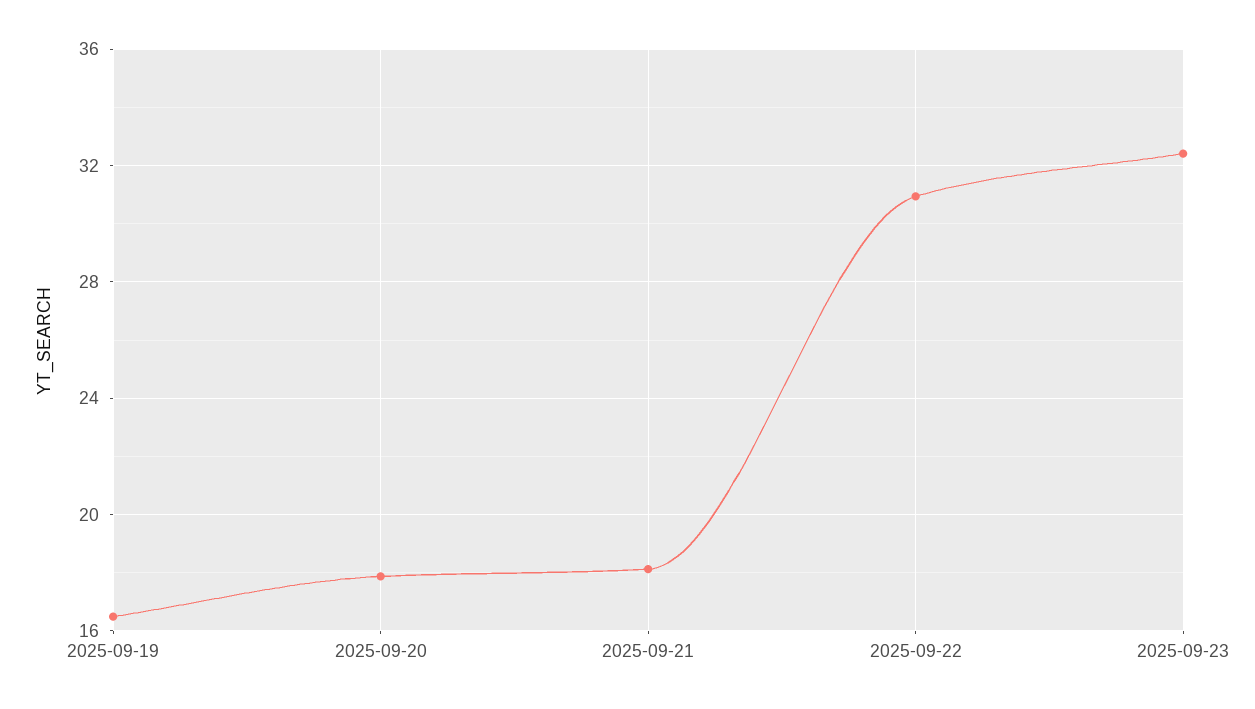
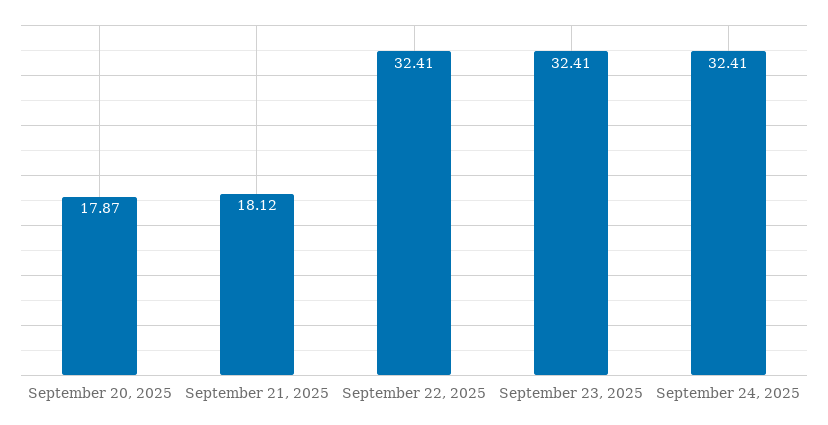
2025-09-19: 16.5 -> none
2025-09-22: 31 -> 32.41
September 24, 2025: none -> 32.41

